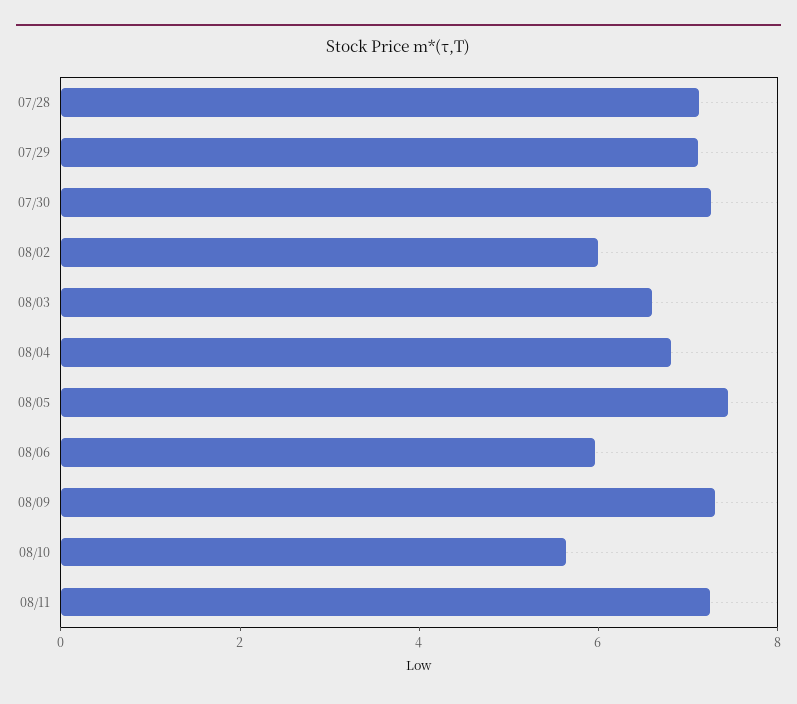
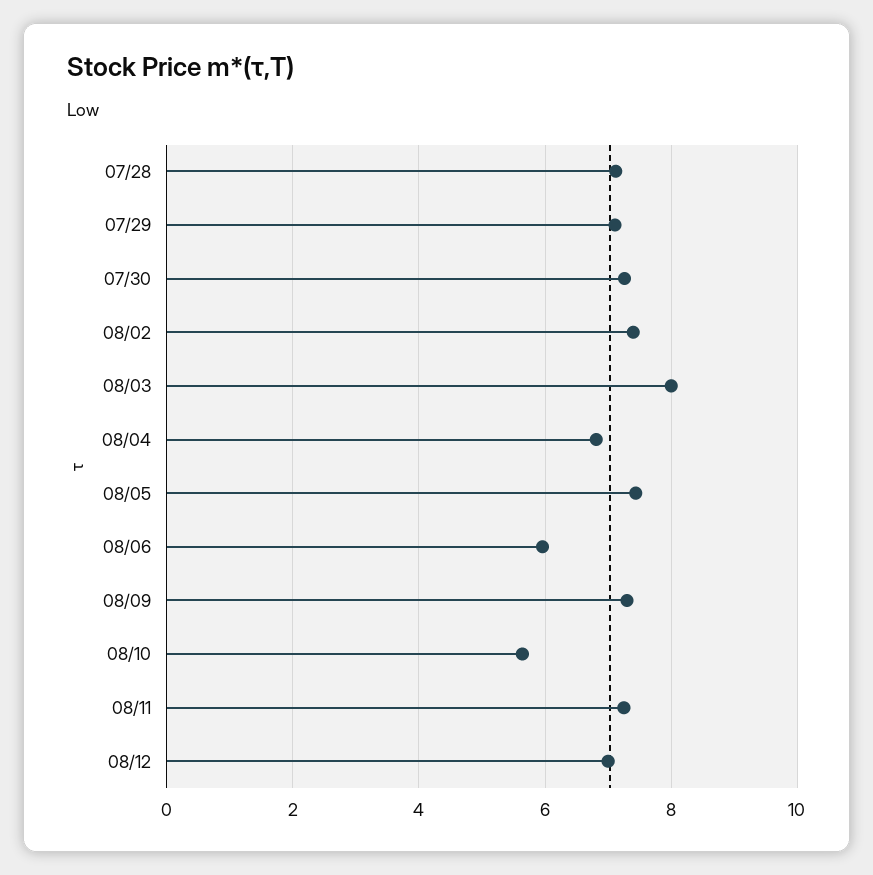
08/02: 6 -> 7.4
08/03: 6.5 -> 8
08/12: none -> 7

